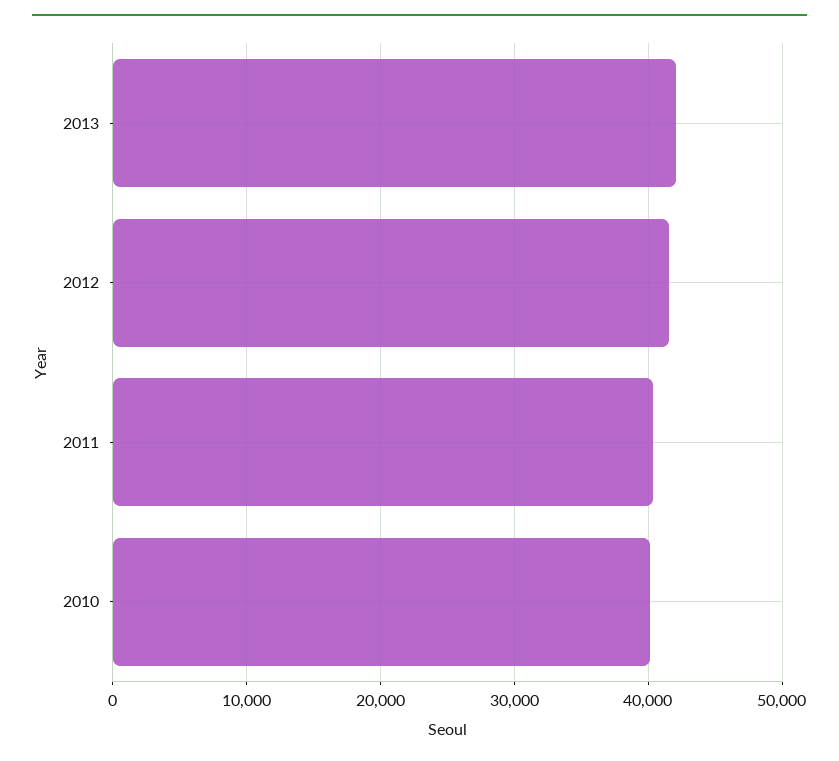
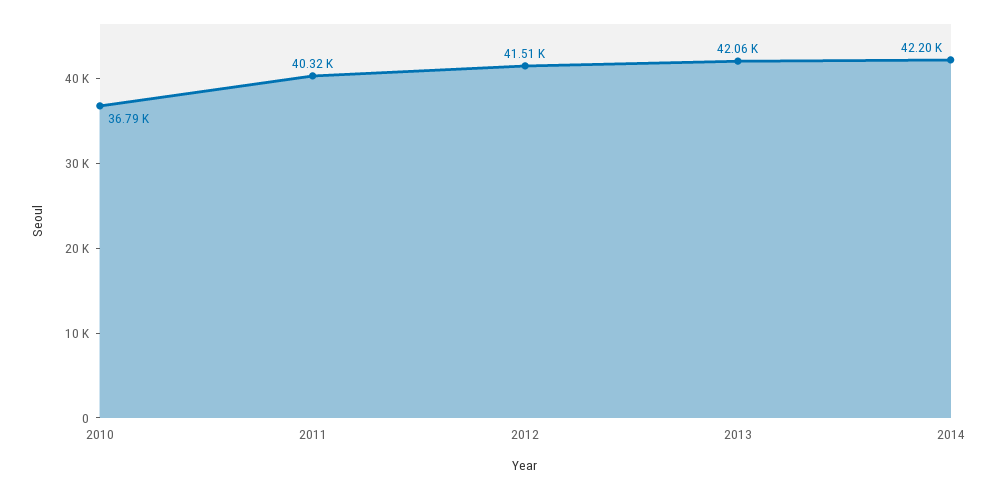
2010: 40000 -> 36790
2014: none -> 42200

